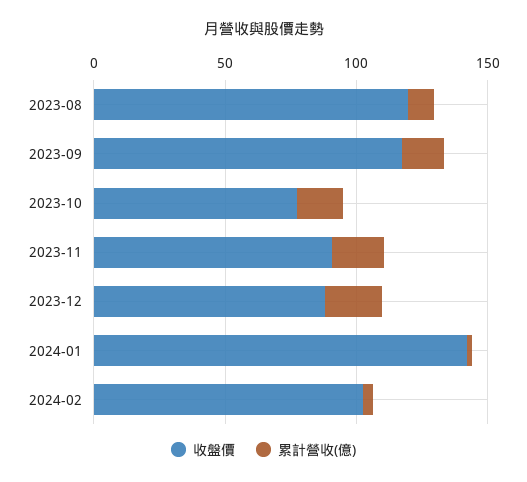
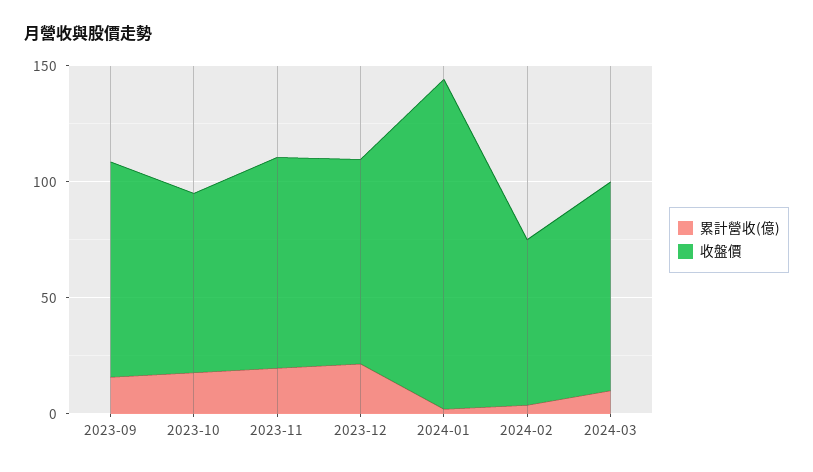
收盤價, 2023-08: 120 -> none
累計營收(億), 2023-08: 10 -> none
收盤價, 2023-09: 120 -> 90
收盤價, 2024-02: 100 -> 70
累計營收(億), 2024-03: none -> 10
收盤價, 2024-03: none -> 90

